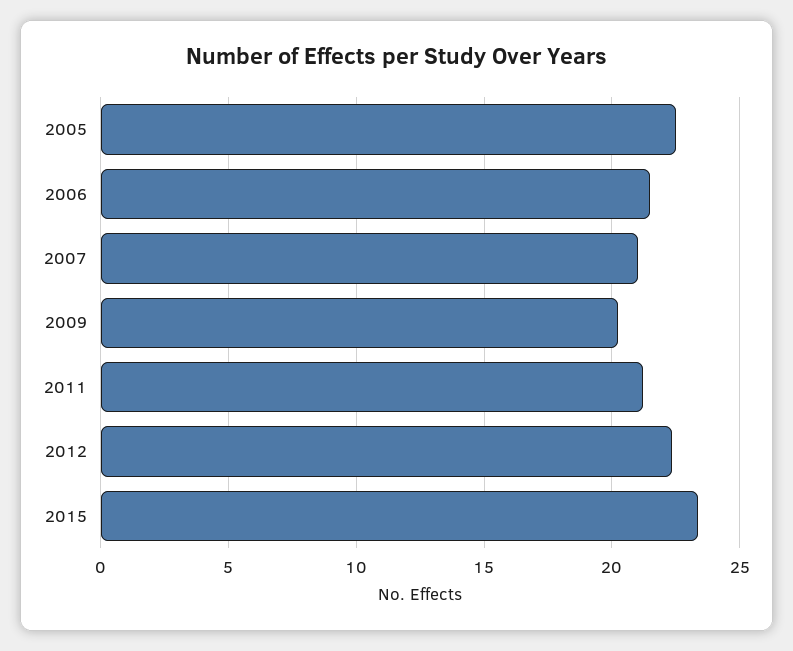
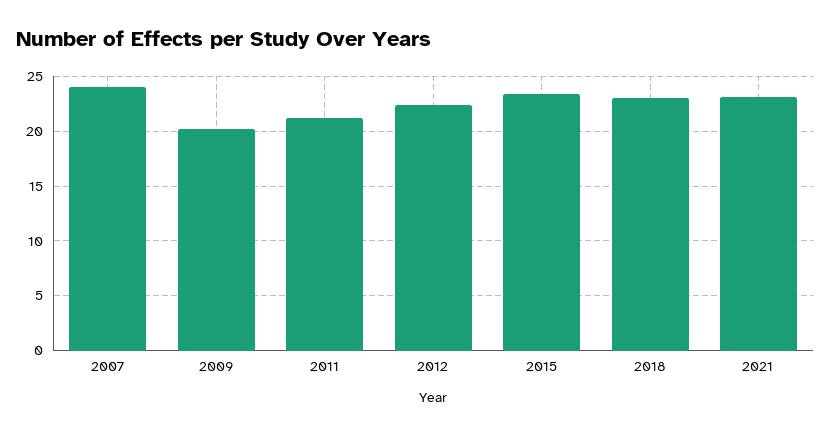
2005: 22.5 -> none
2006: 21.5 -> none
2007: 21 -> 24
2018: none -> 23
2021: none -> 23

